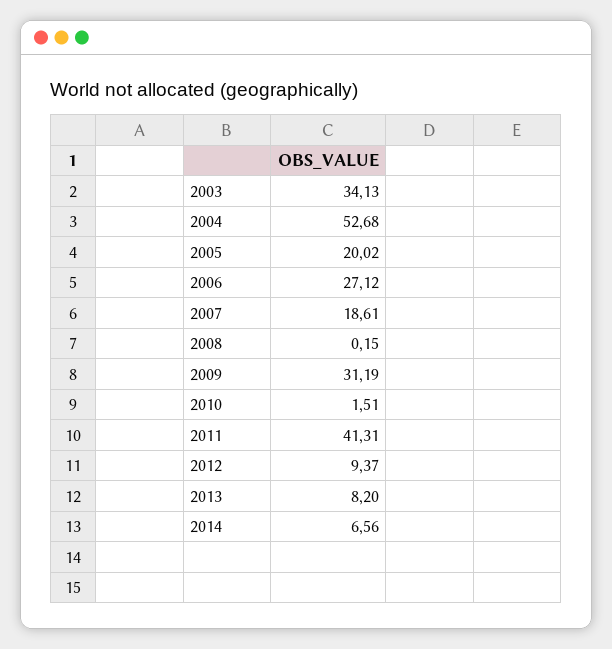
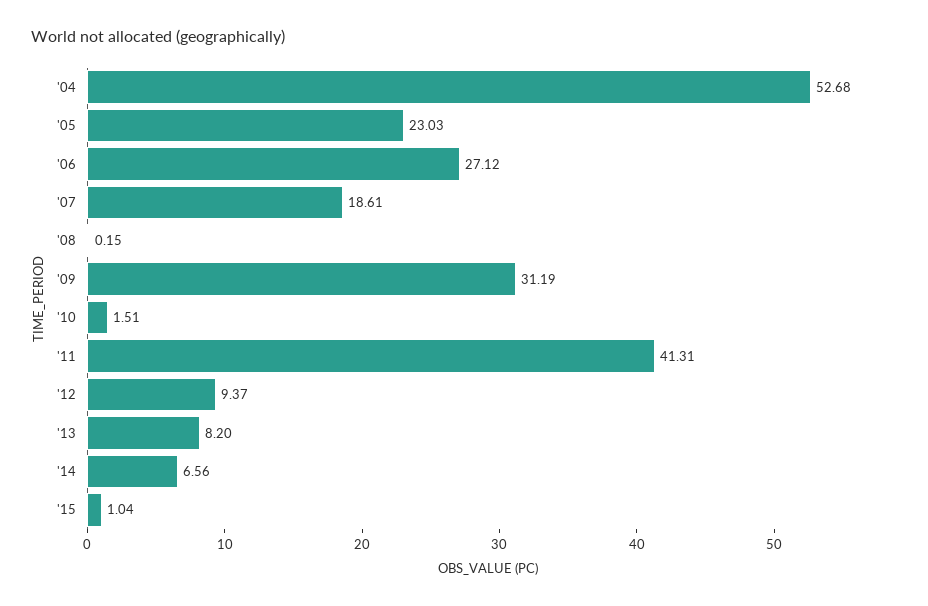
2003: 34.13 -> none
2005: 20.02 -> 23.03
'15: none -> 1.04

